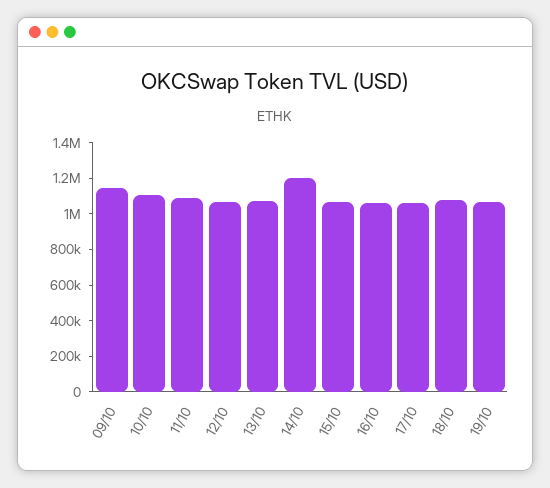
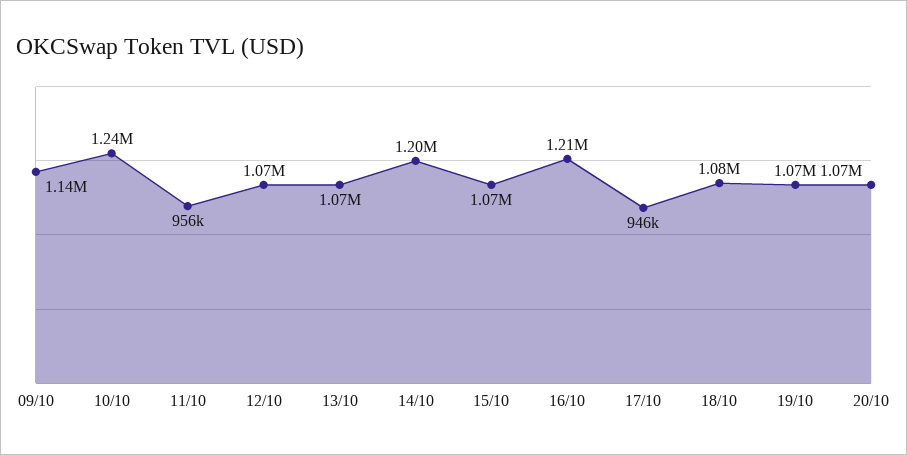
10/10: 1100000 -> 1240000
11/10: 1100000 -> 956000
16/10: 1050000 -> 1210000
17/10: 1050000 -> 946000
20/10: none -> 1070000

